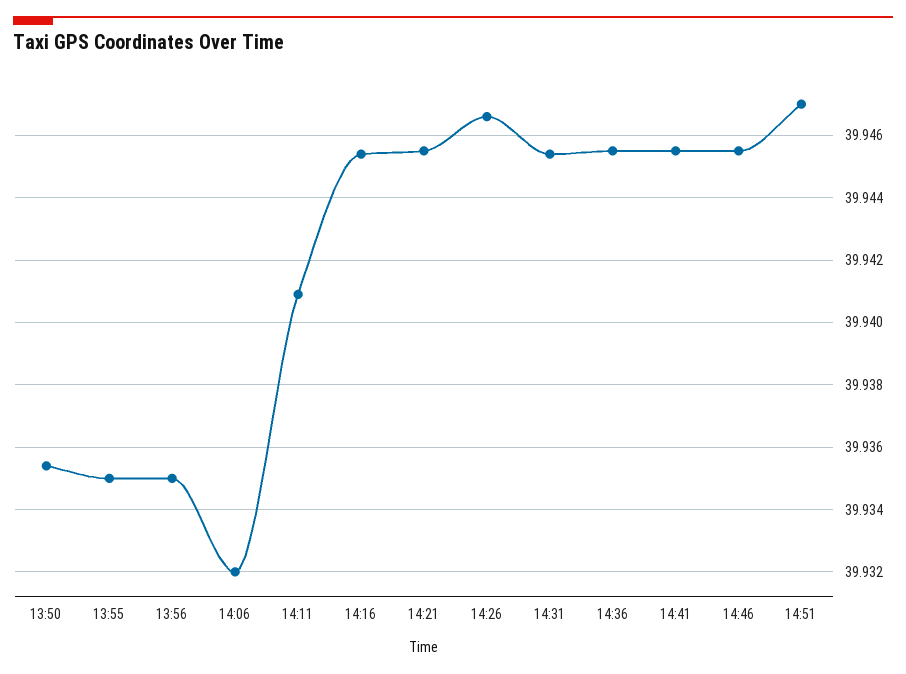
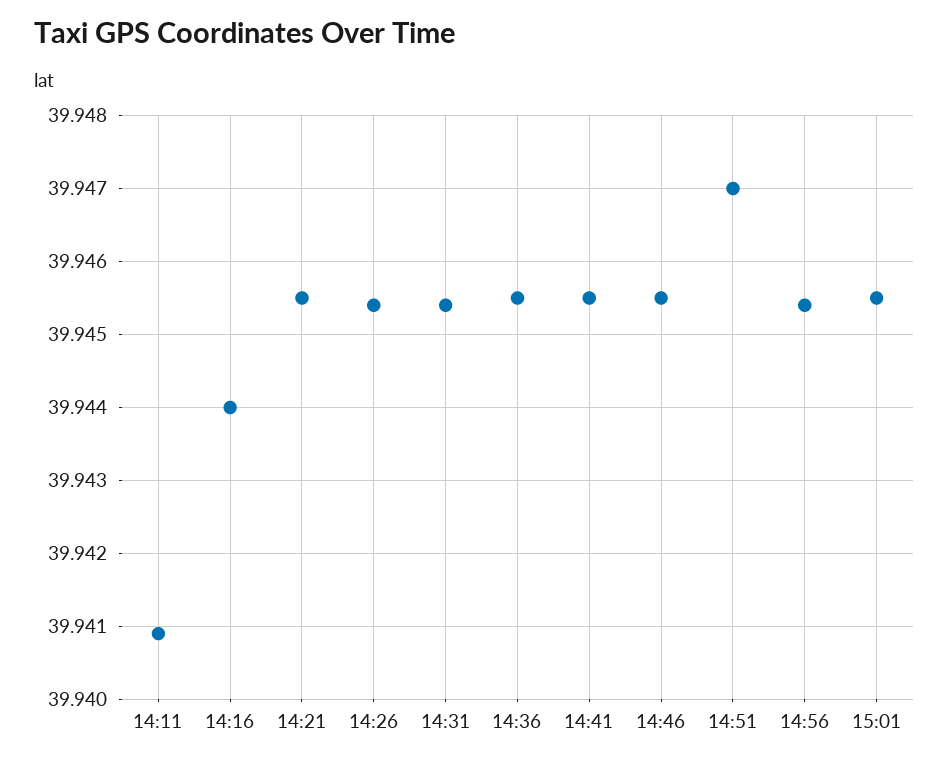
13:50: 39.9355 -> none
13:55: 39.935 -> none
13:56: 39.935 -> none
14:06: 39.932 -> none
14:16: 39.9455 -> 39.944
14:26: 39.9465 -> 39.9454
14:56: none -> 39.9454
15:01: none -> 39.9455

